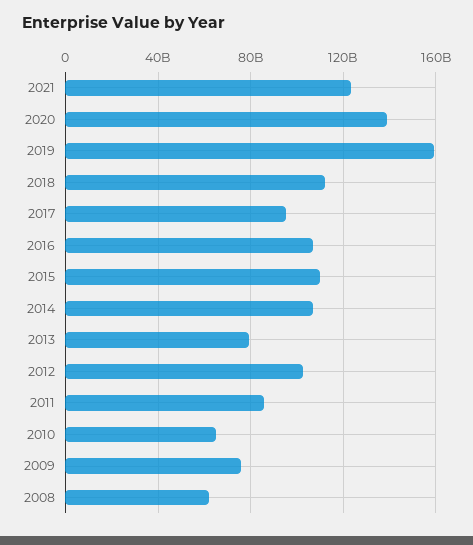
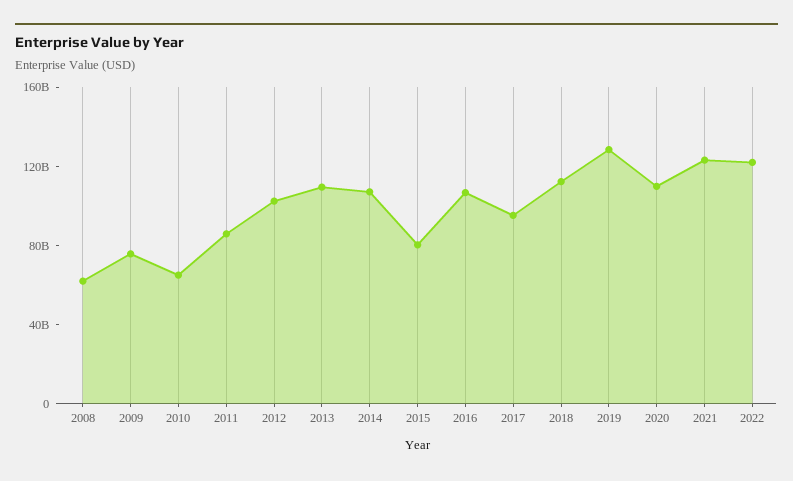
2020: 140000000000 -> 110000000000
2019: 160000000000 -> 130000000000
2015: 110000000000 -> 80000000000
2013: 80000000000 -> 110000000000
2022: none -> 120000000000

